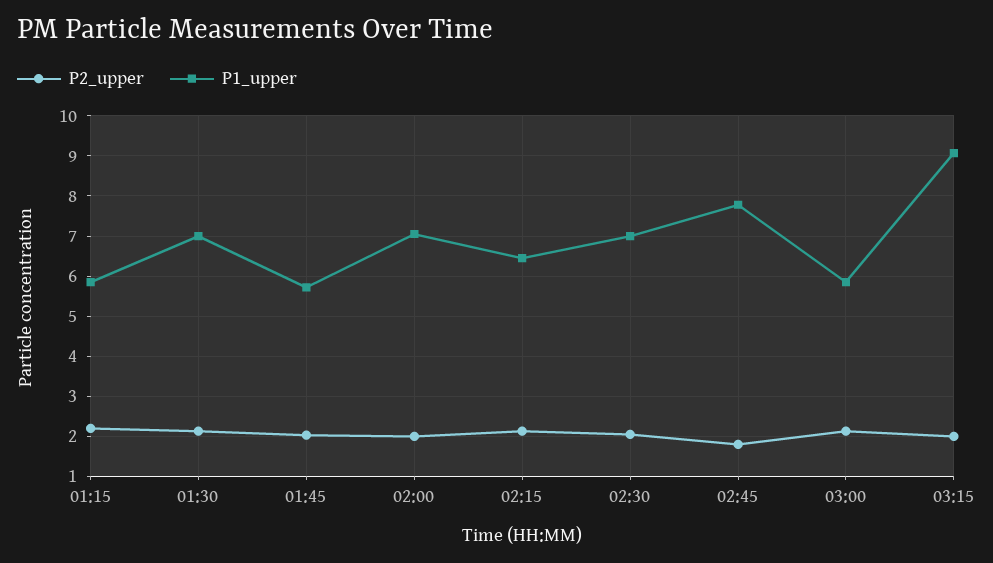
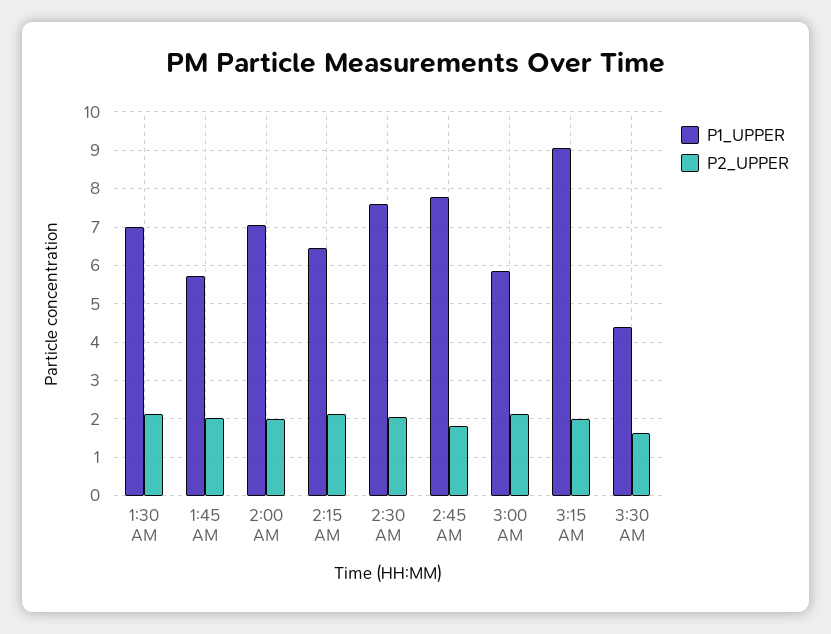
P2_upper, 01:15: 2.2 -> none
P1_upper, 01:15: 5.8 -> none
P1_upper, 02:30: 7 -> 7.6
P1_upper, 3:30 AM: none -> 4.4
P2_upper, 3:30 AM: none -> 1.6

